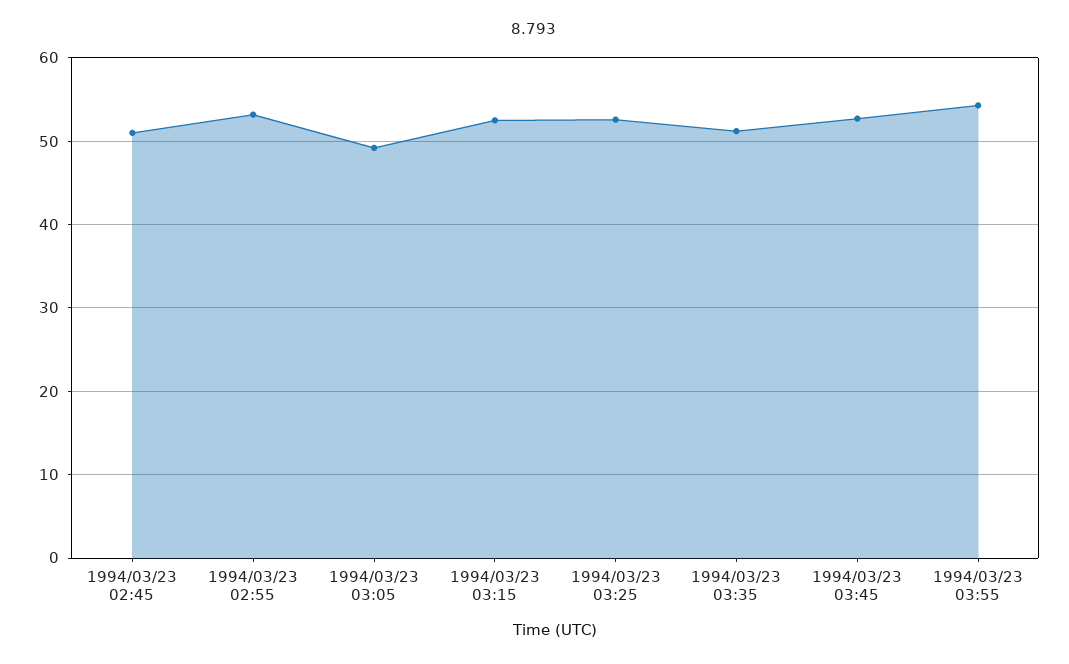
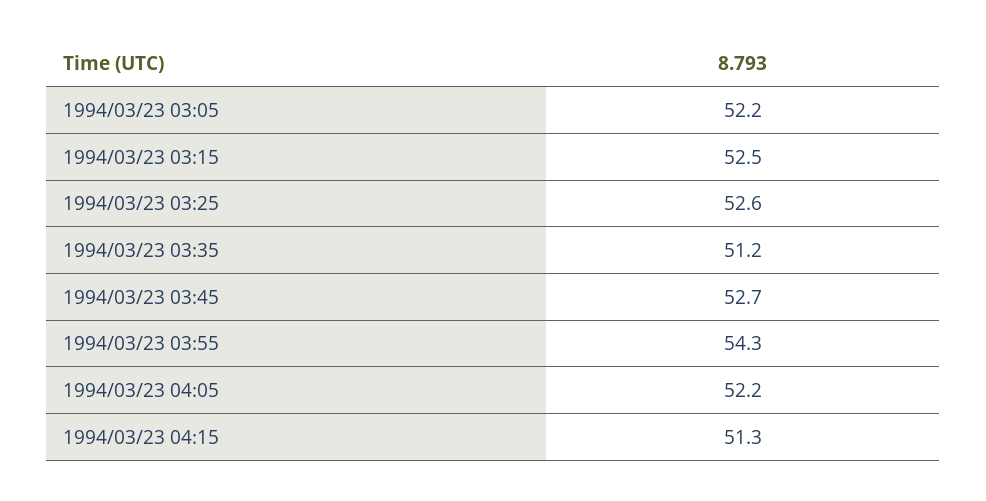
1994/03/23 02:45: 51 -> none
1994/03/23 02:55: 53 -> none
1994/03/23 03:05: 49 -> 52.2
1994/03/23 04:05: none -> 52.2
1994/03/23 04:15: none -> 51.3

